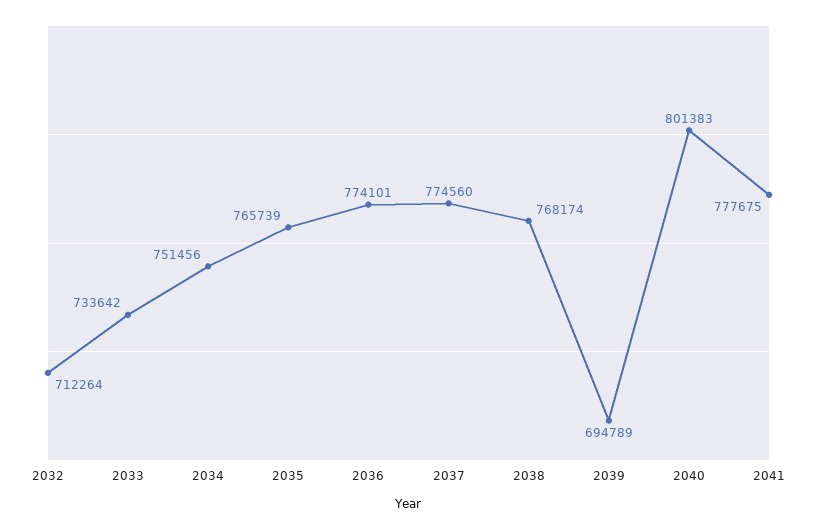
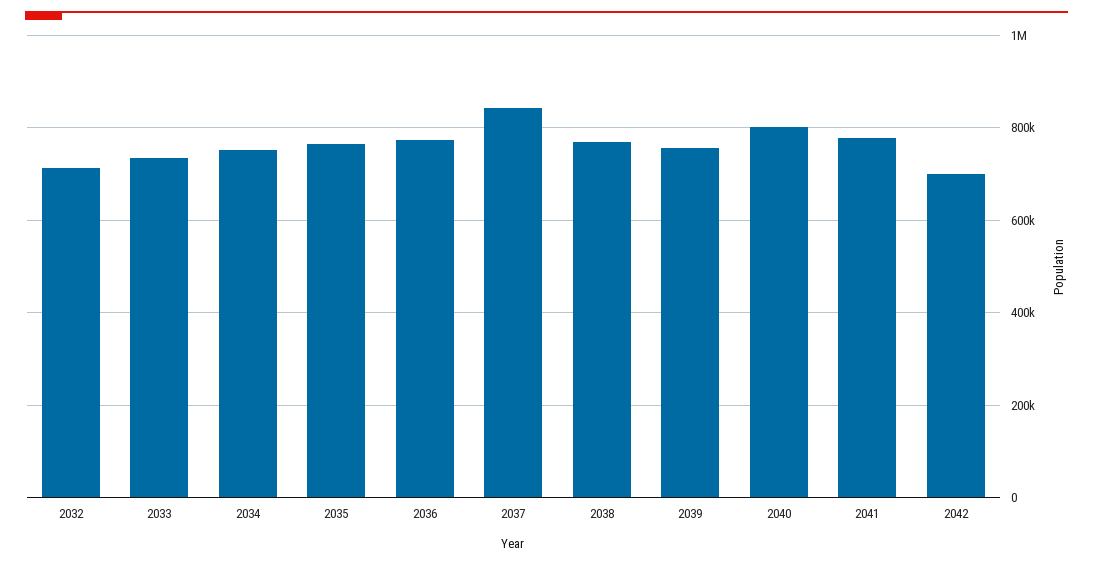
2037: 774560 -> 840000
2039: 694789 -> 760000
2042: none -> 700000

